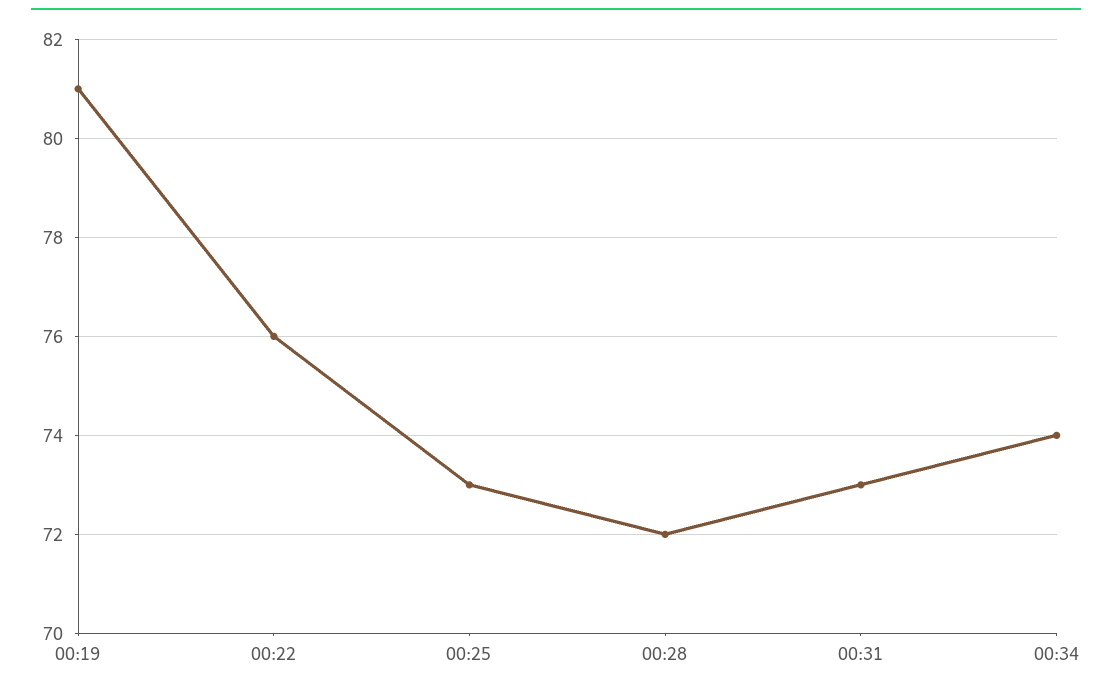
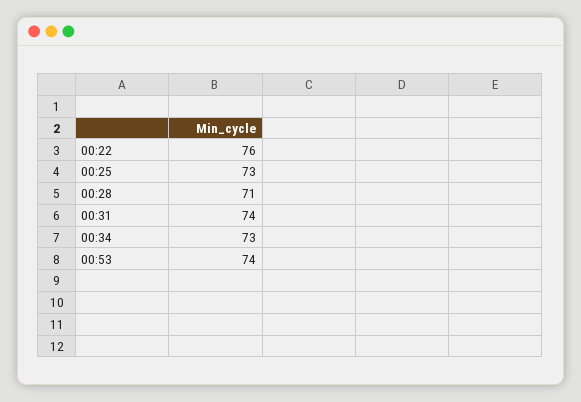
00:19: 81 -> none
00:28: 72 -> 71
00:31: 73 -> 74
00:34: 74 -> 73
00:53: none -> 74

